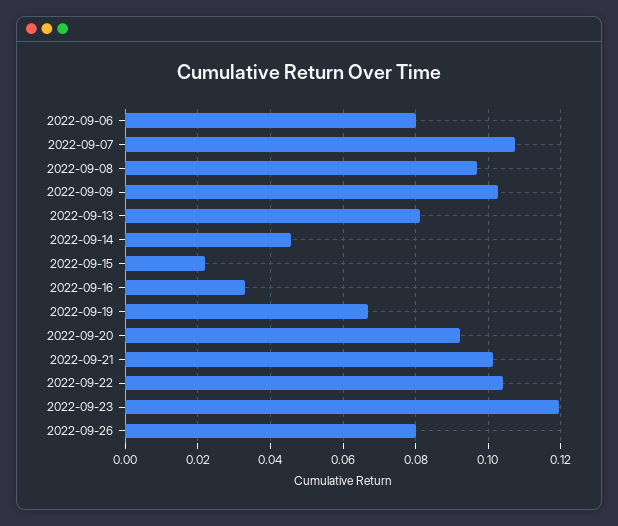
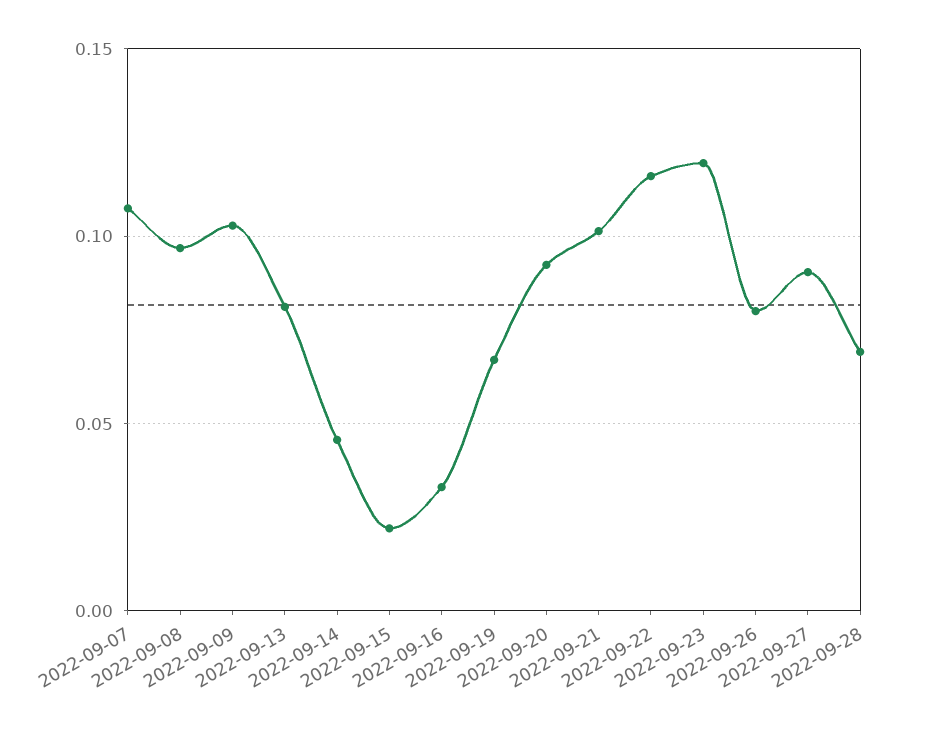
2022-09-06: 0.08 -> none
2022-09-22: 0.104 -> 0.115
2022-09-27: none -> 0.09
2022-09-28: none -> 0.07

